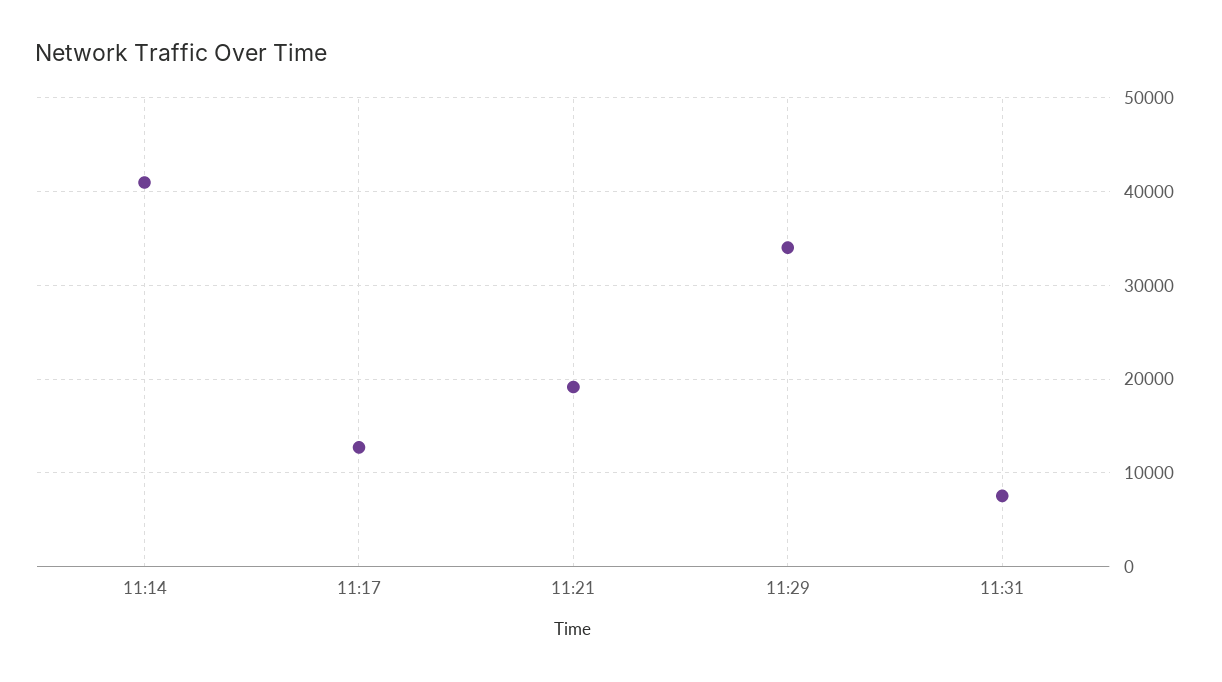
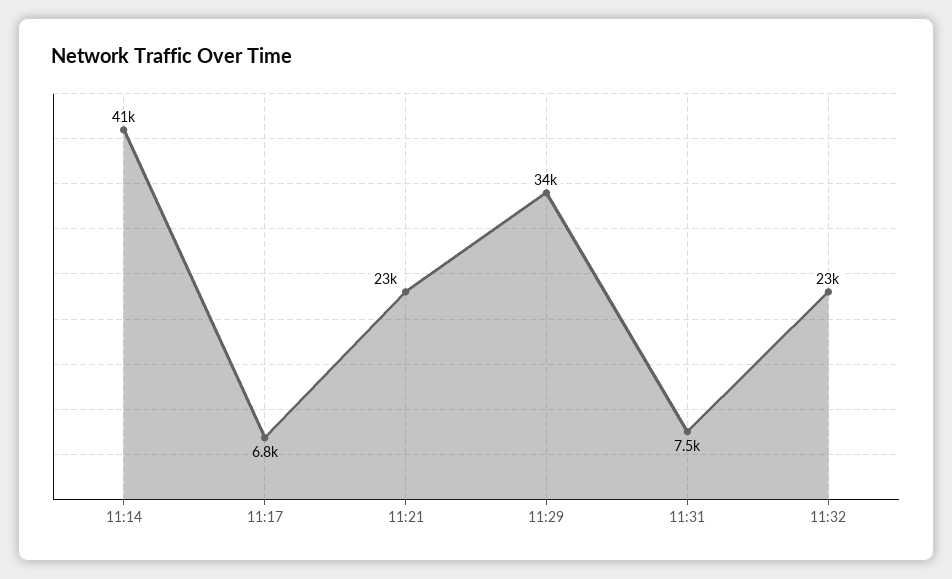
11:17: 13000 -> 6800
11:21: 19000 -> 23000
11:32: none -> 23000

